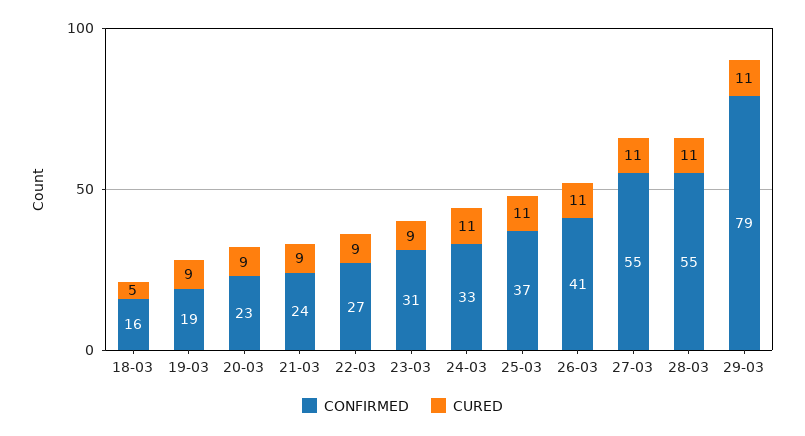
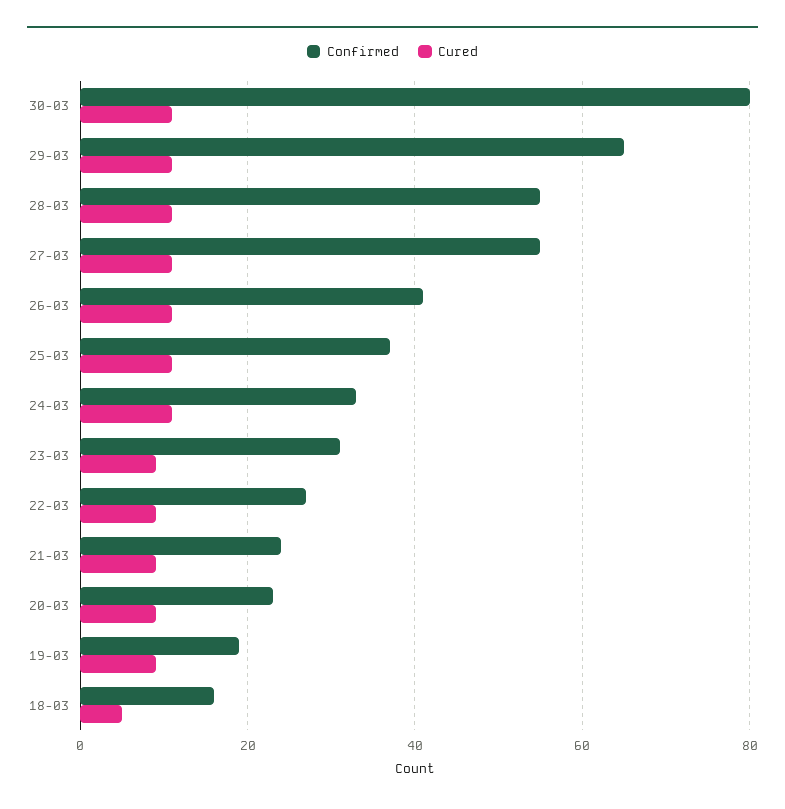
CONFIRMED, 29-03: 79 -> 65
CONFIRMED, 30-03: none -> 80
CURED, 30-03: none -> 10

